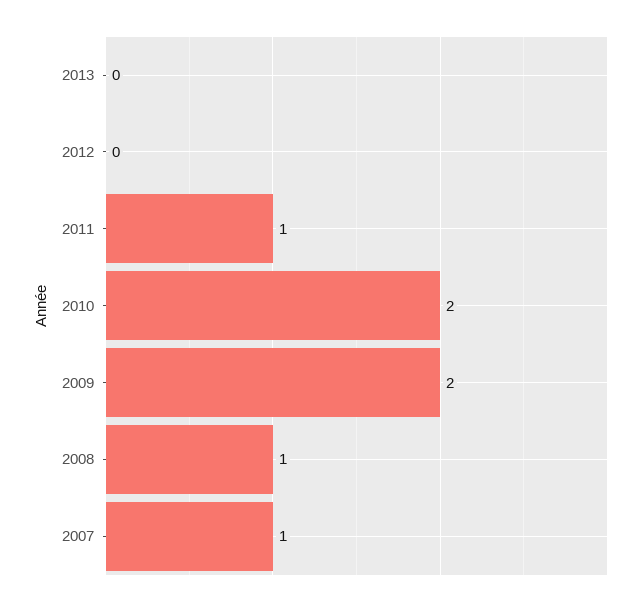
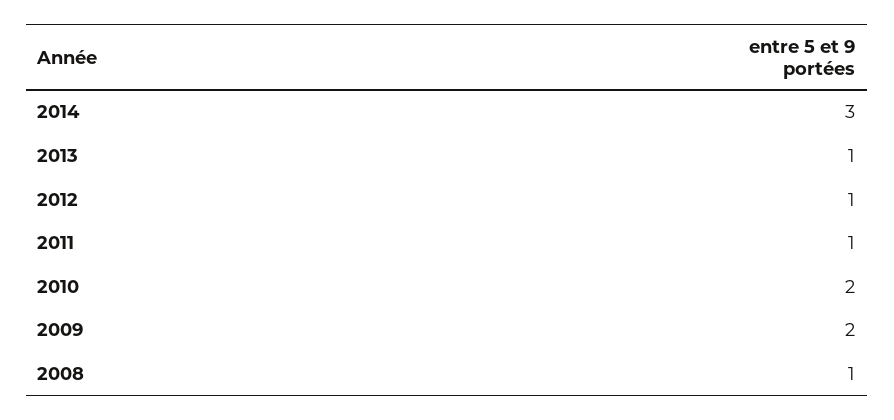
2013: 0 -> 1
2012: 0 -> 1
2007: 1 -> none
2014: none -> 3

